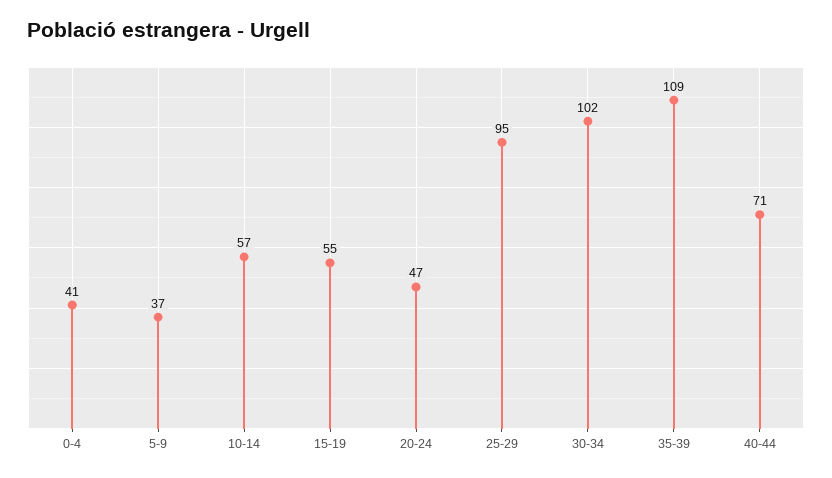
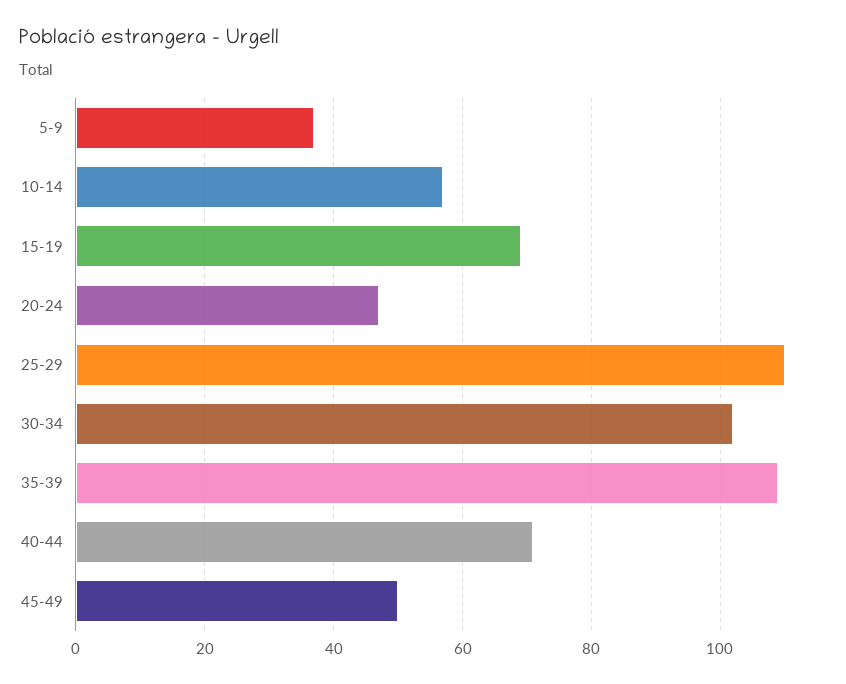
0-4: 41 -> none
15-19: 55 -> 70
25-29: 95 -> 110
45-49: none -> 50

